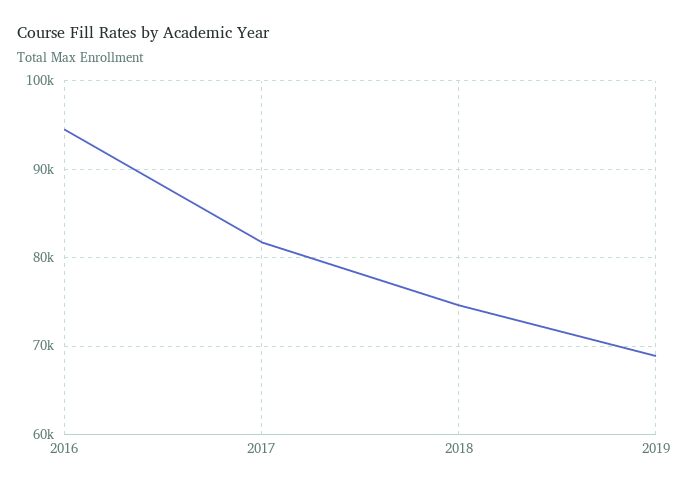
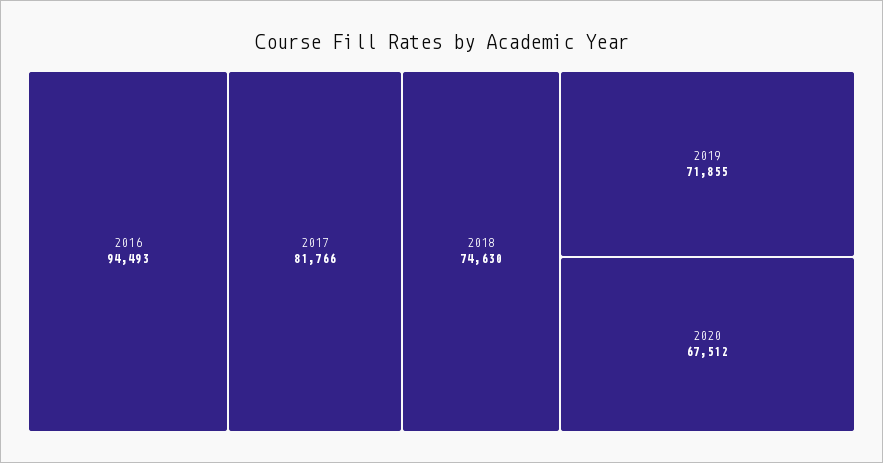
2019: 69000 -> 71855
2020: none -> 67512

